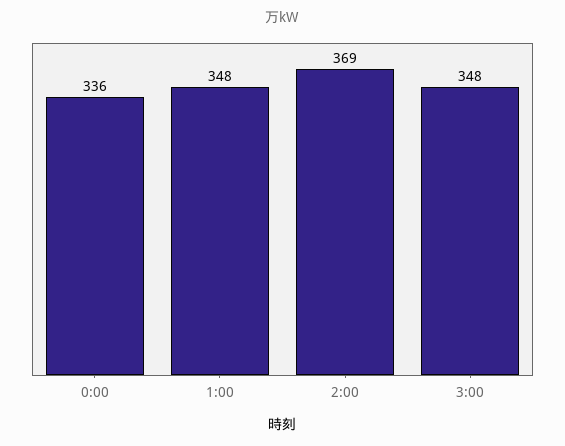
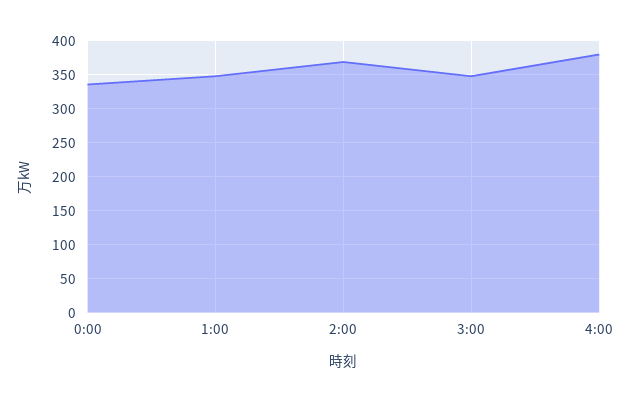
4:00: none -> 380

